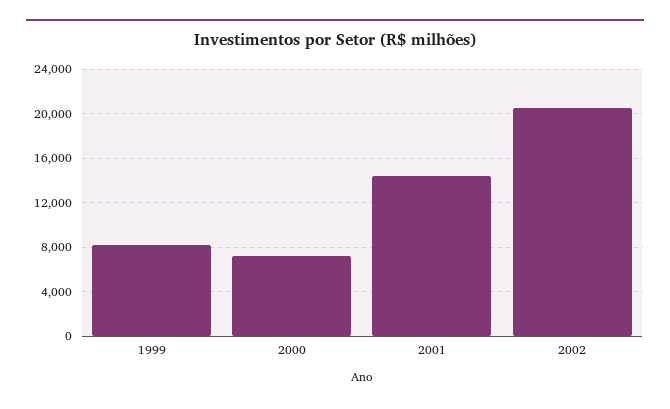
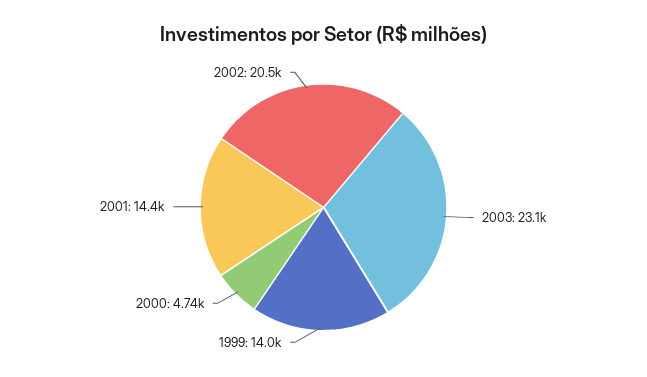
1999: 8000 -> 14000
2000: 7000 -> 4740
2003: none -> 23100

